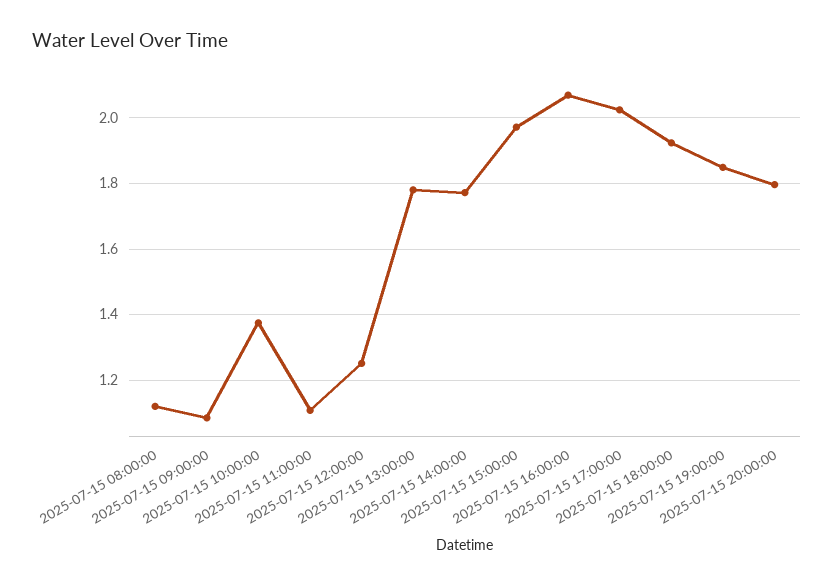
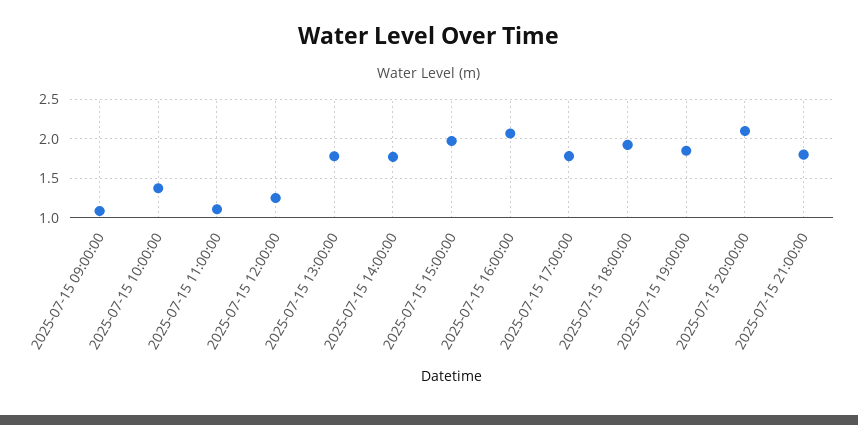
2025-07-15 08:00:00: 1.12 -> none
2025-07-15 17:00:00: 2.02 -> 1.8
2025-07-15 20:00:00: 1.8 -> 2.1
2025-07-15 21:00:00: none -> 1.8

